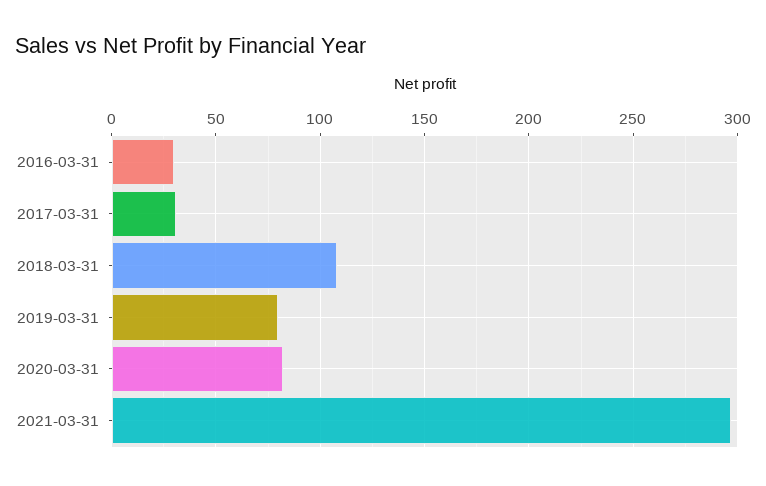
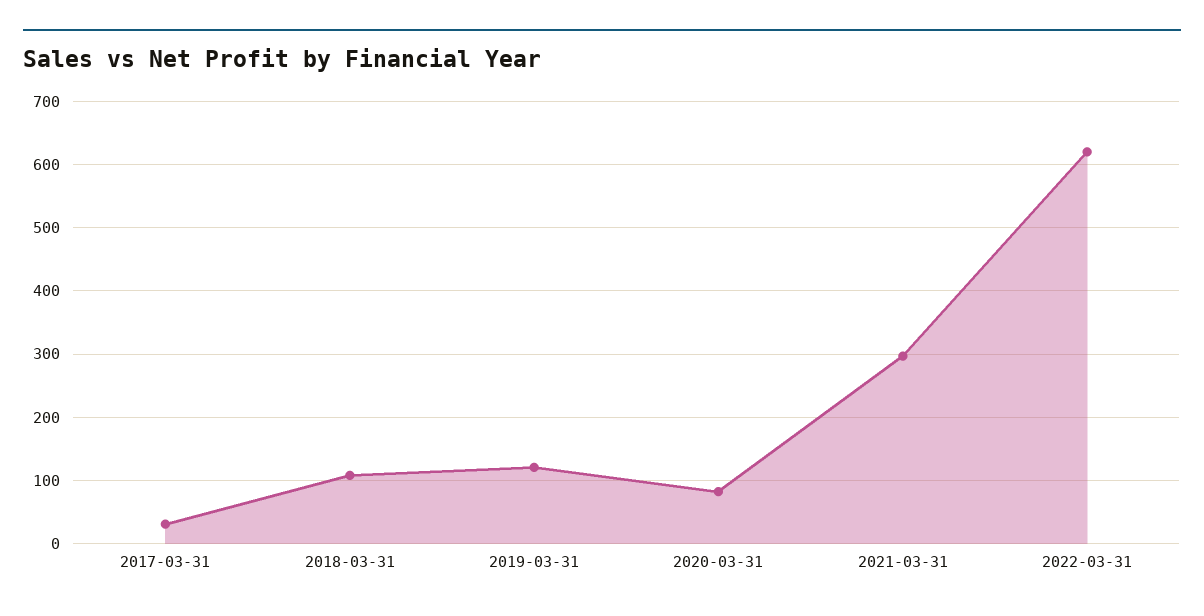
2016-03-31: 30 -> none
2019-03-31: 80 -> 120
2022-03-31: none -> 620

